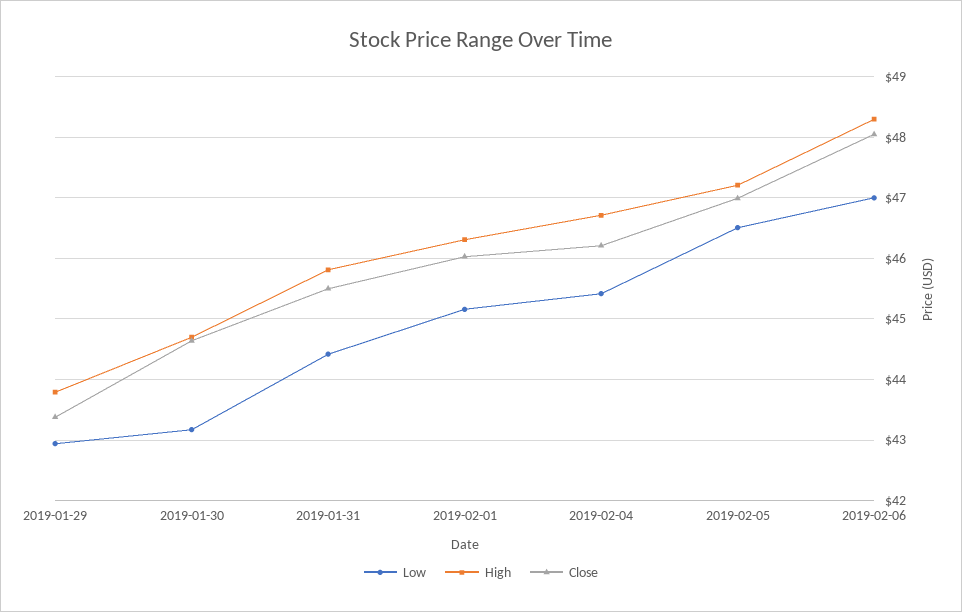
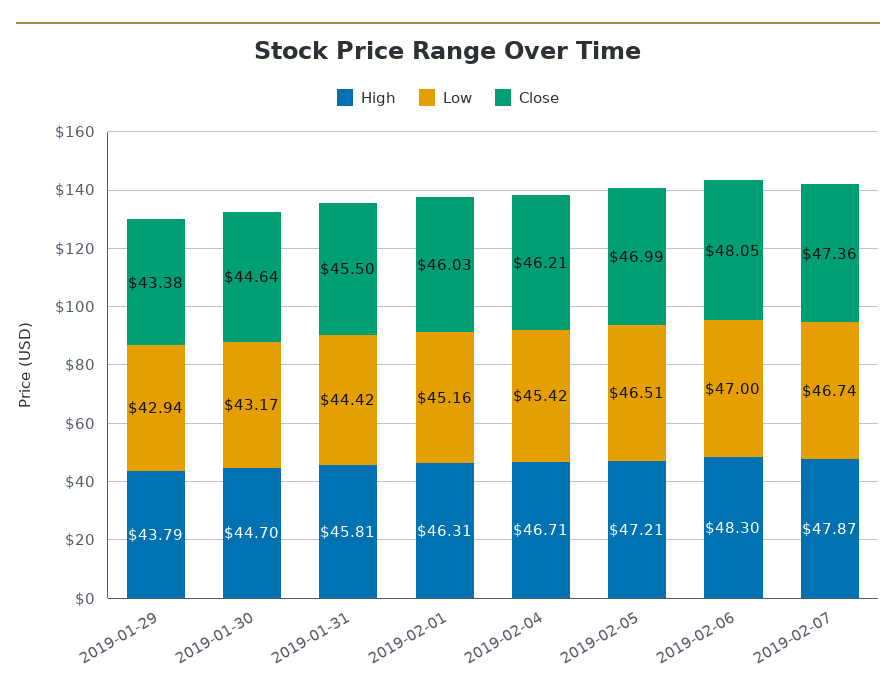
High, 2019-02-07: none -> 47.87
Low, 2019-02-07: none -> 46.74
Close, 2019-02-07: none -> 47.36

